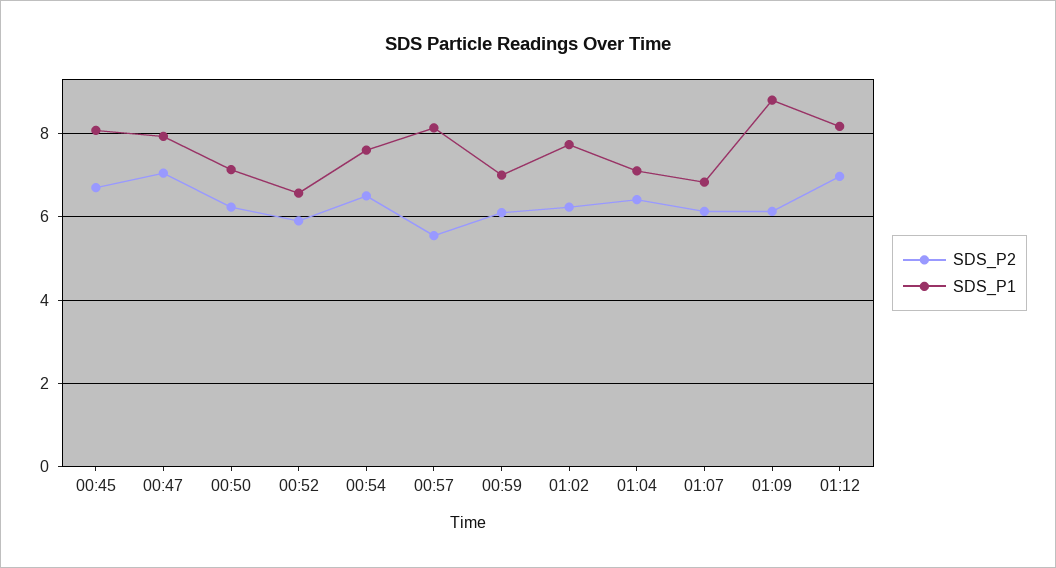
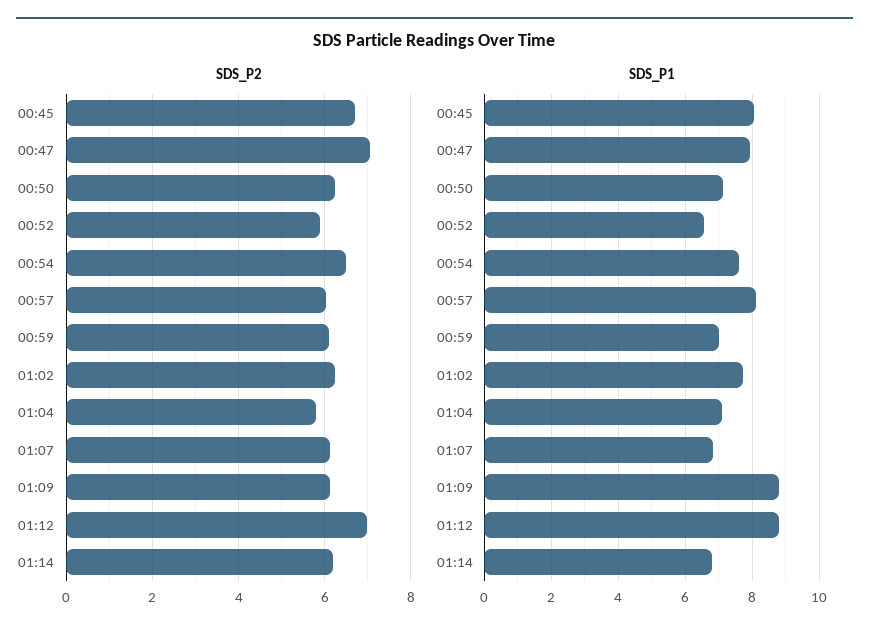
SDS_P2, 00:57: 5.6 -> 6
SDS_P2, 01:04: 6.4 -> 5.8
SDS_P1, 01:12: 8.2 -> 8.8
SDS_P2, 01:14: none -> 6.2
SDS_P1, 01:14: none -> 6.8

